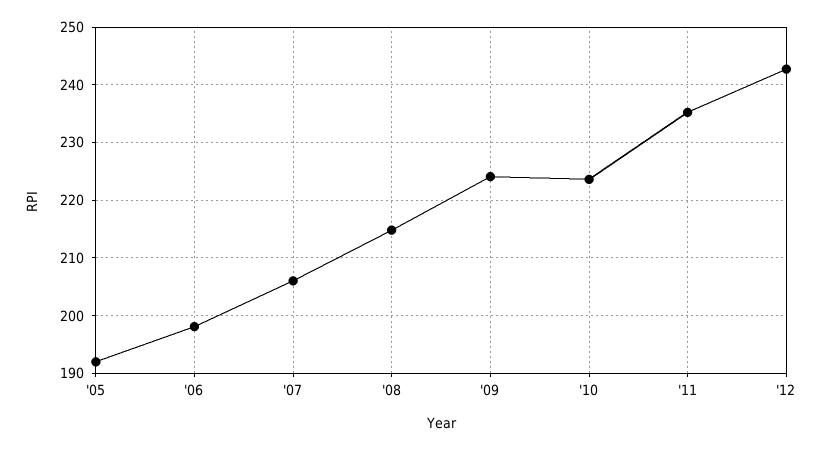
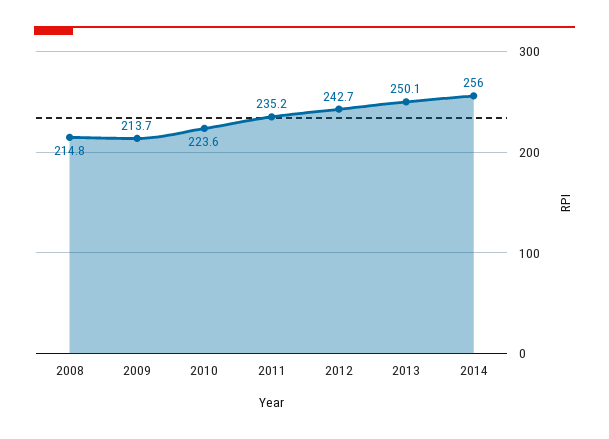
'05: 192 -> none
'06: 198 -> none
'07: 206 -> none
'09: 224 -> 213.7
2013: none -> 250.1
2014: none -> 256

